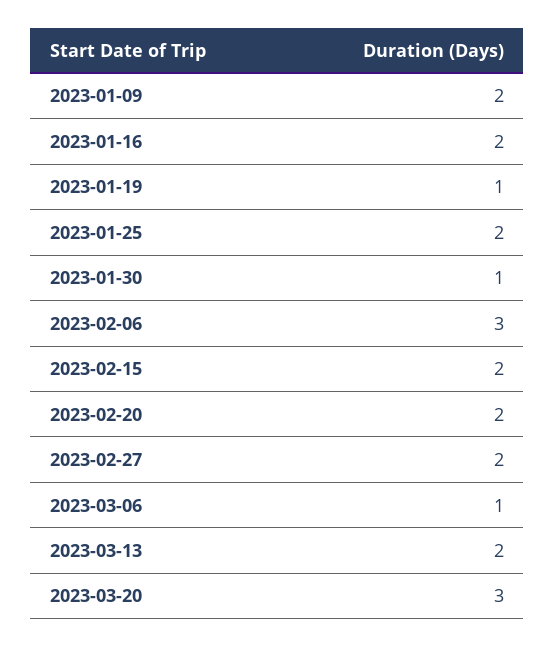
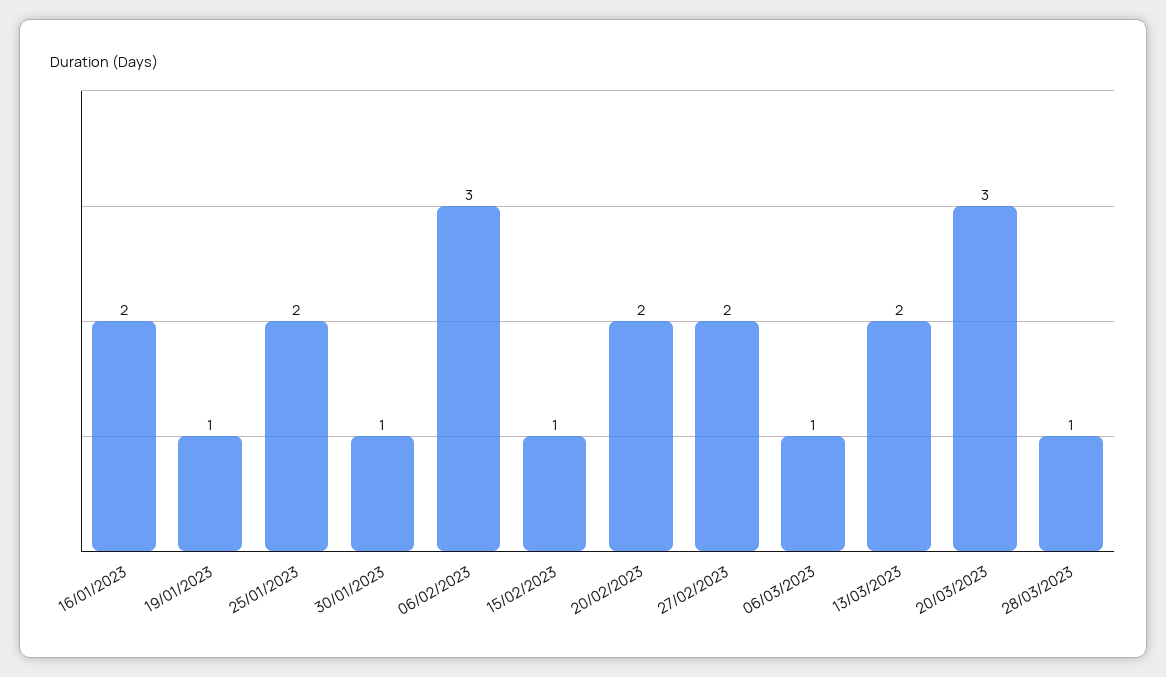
2023-01-09: 2 -> none
2023-02-15: 2 -> 1
28/03/2023: none -> 1

